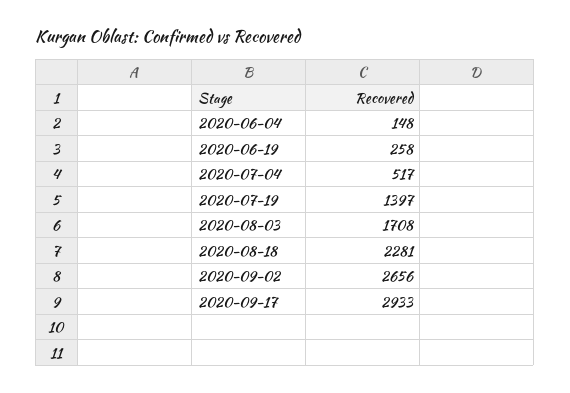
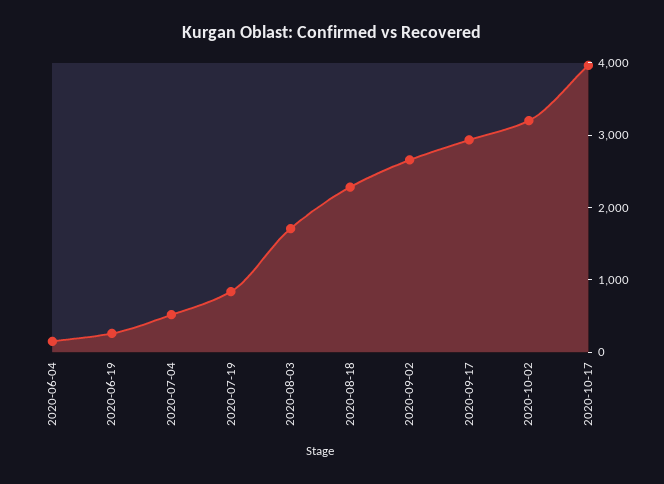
2020-07-19: 1397 -> 800
2020-10-02: none -> 3200
2020-10-17: none -> 4000

